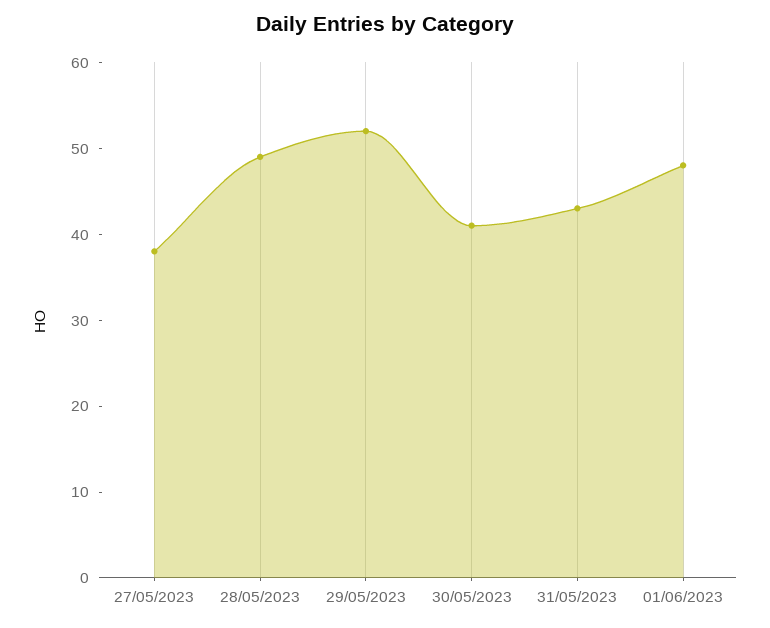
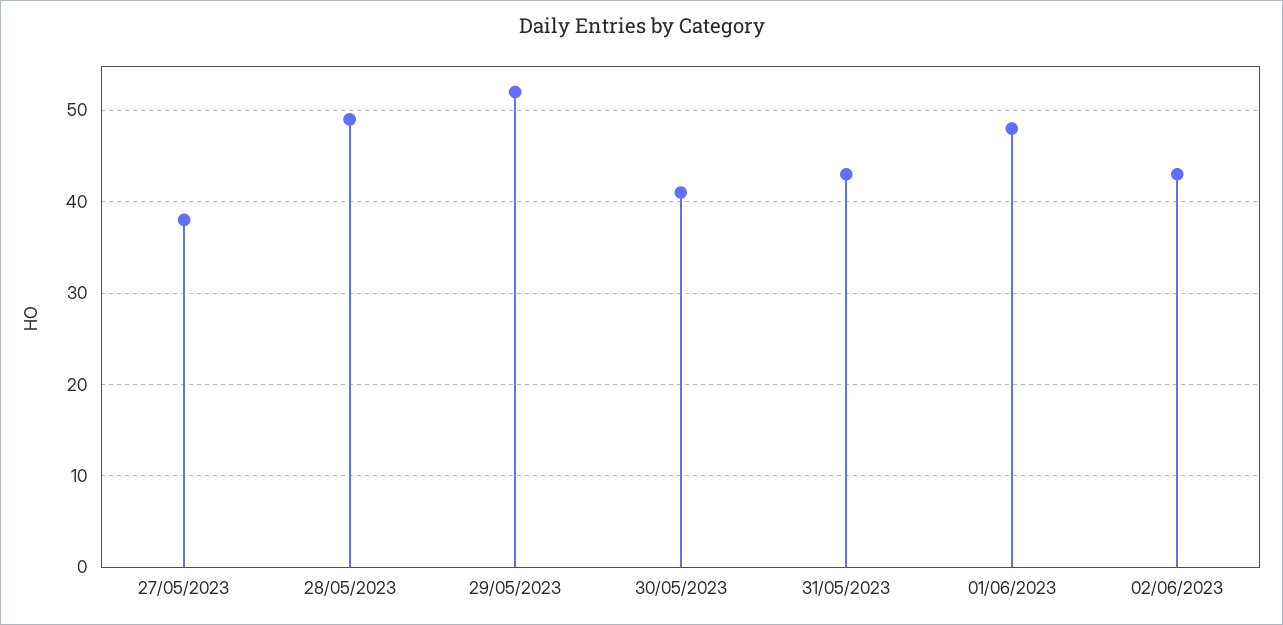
02/06/2023: none -> 43

